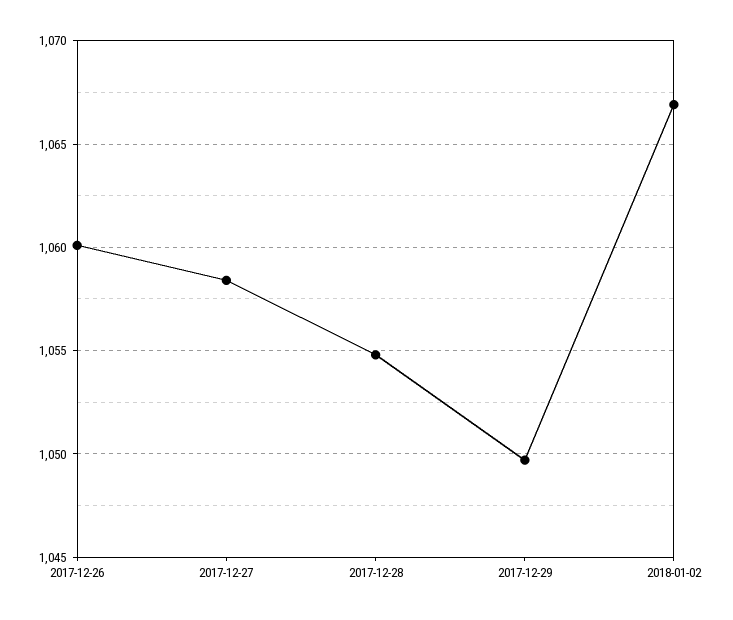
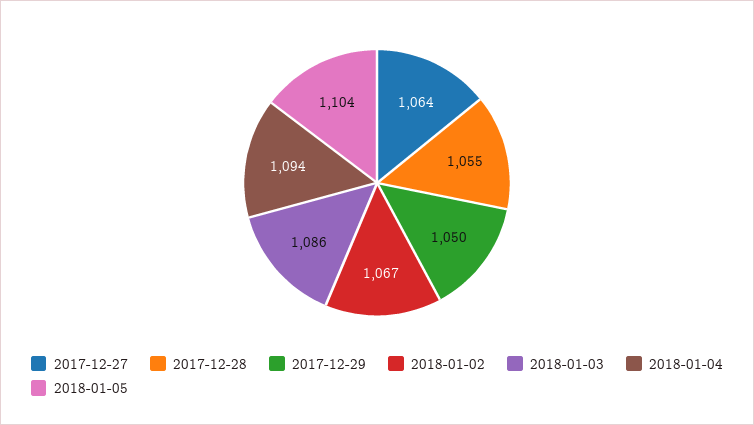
2017-12-26: 1060 -> none
2017-12-27: 1058.5 -> 1064
2018-01-03: none -> 1086
2018-01-04: none -> 1094
2018-01-05: none -> 1104

